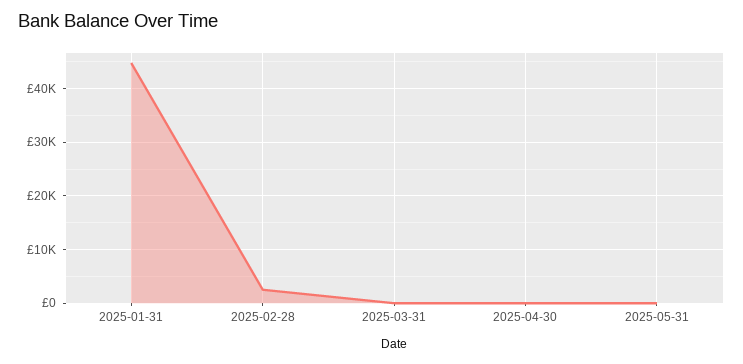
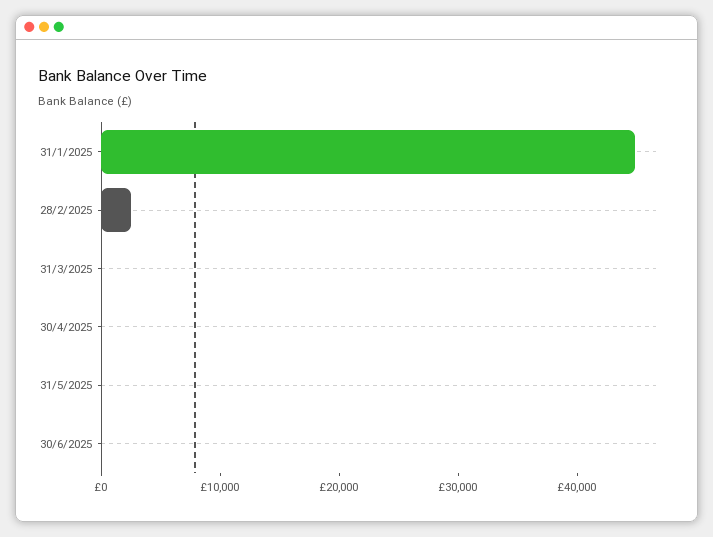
30/6/2025: none -> 0

